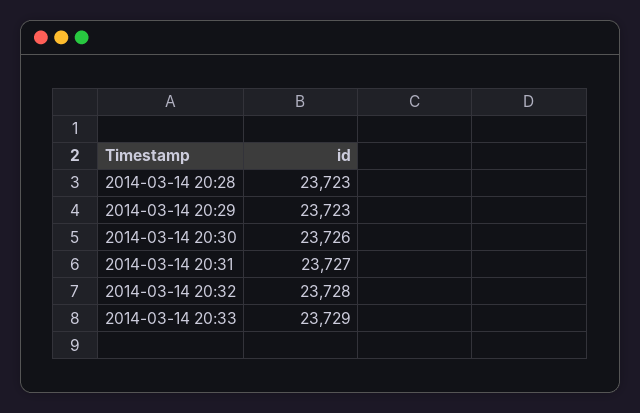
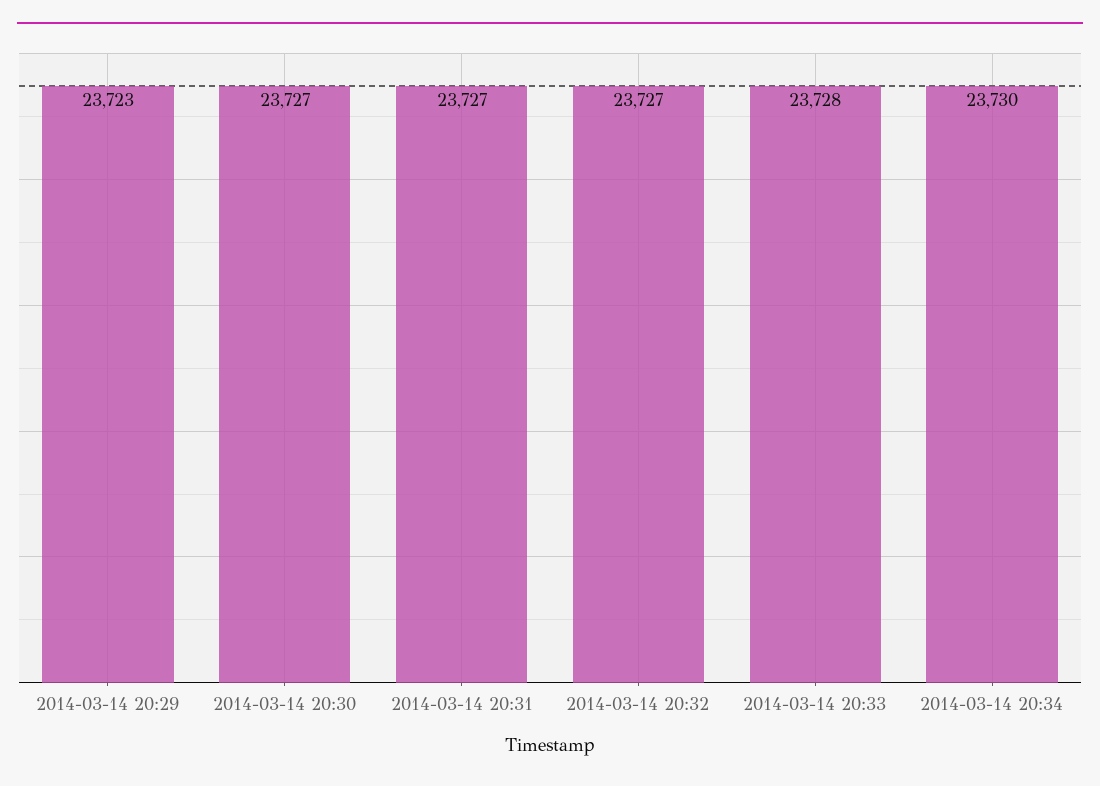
2014-03-14 20:28: 23723 -> none
2014-03-14 20:30: 23726 -> 23727
2014-03-14 20:32: 23728 -> 23727
2014-03-14 20:33: 23729 -> 23728
2014-03-14 20:34: none -> 23730

